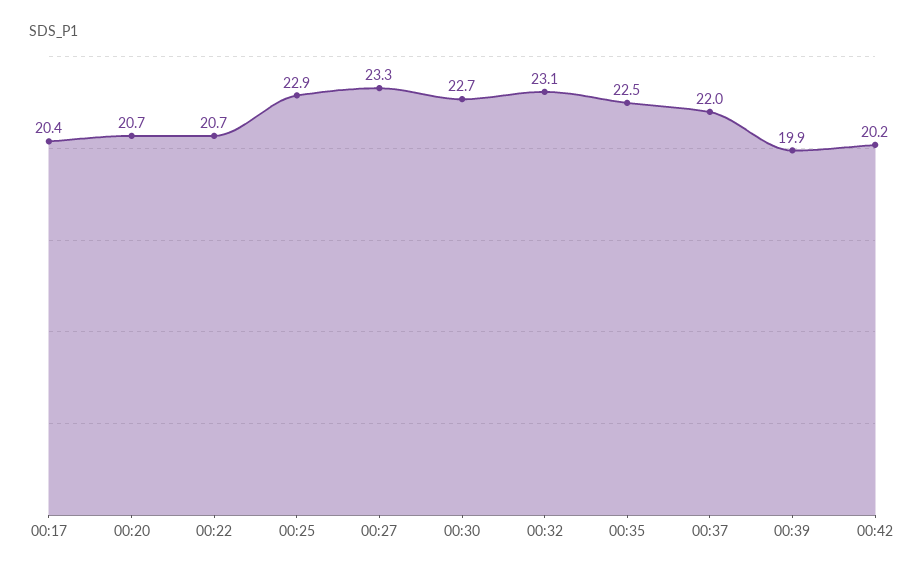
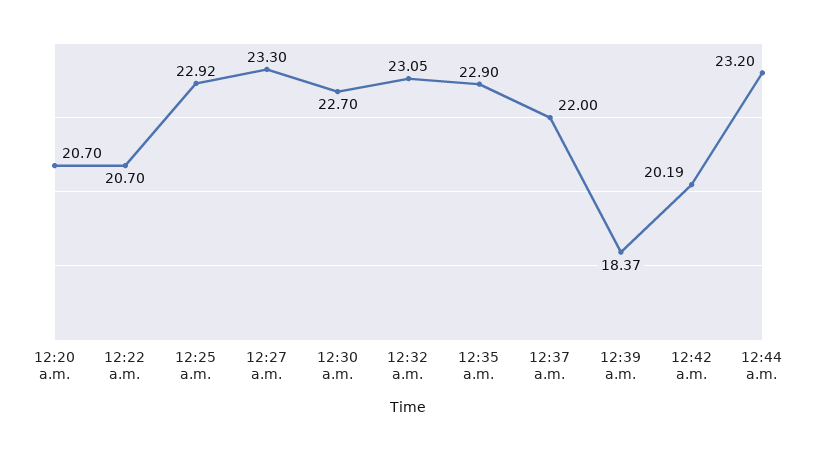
00:17: 20.4 -> none
00:35: 22.5 -> 22.9
00:39: 19.9 -> 18.37
12:44 a.m.: none -> 23.2

